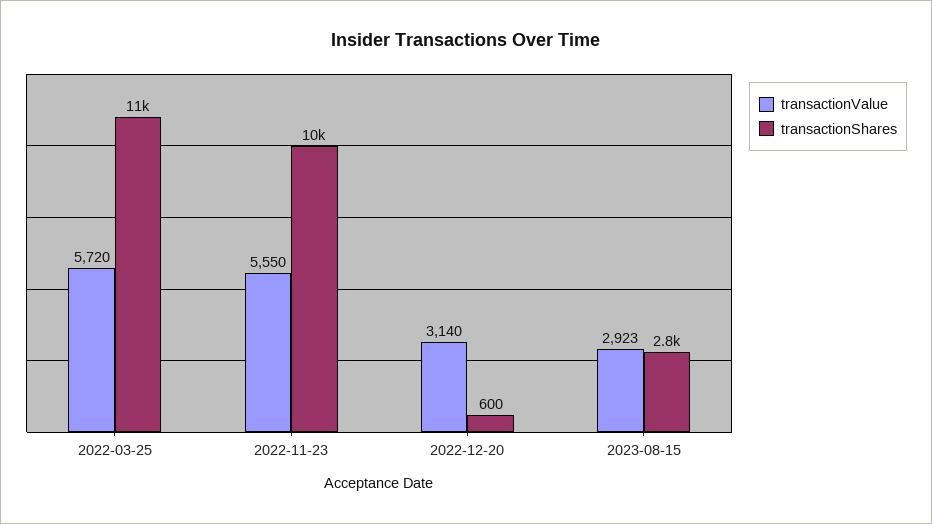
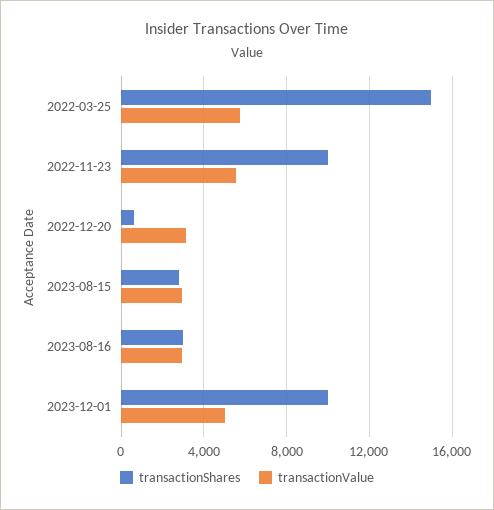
transactionShares, 2022-03-25: 11000 -> 15000
transactionShares, 2023-08-16: none -> 3000
transactionValue, 2023-08-16: none -> 3000
transactionShares, 2023-12-01: none -> 10000
transactionValue, 2023-12-01: none -> 5000

